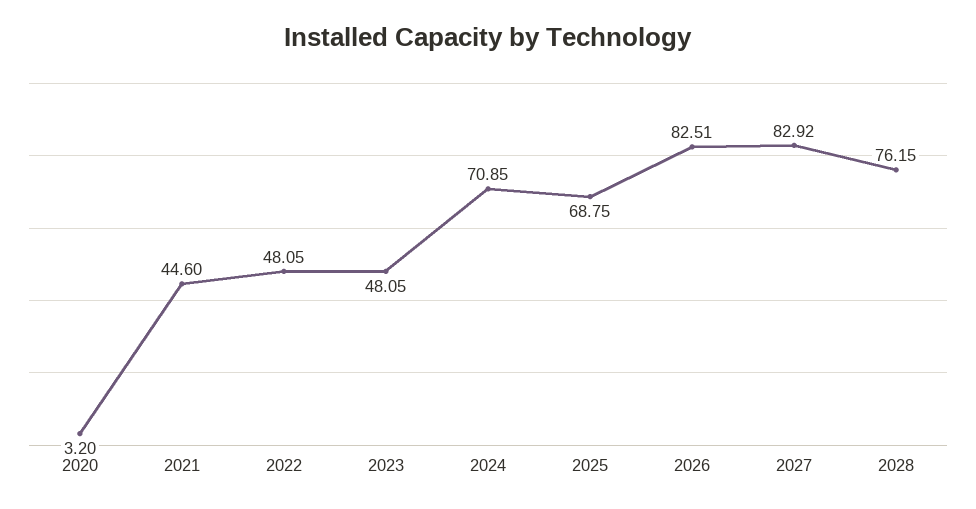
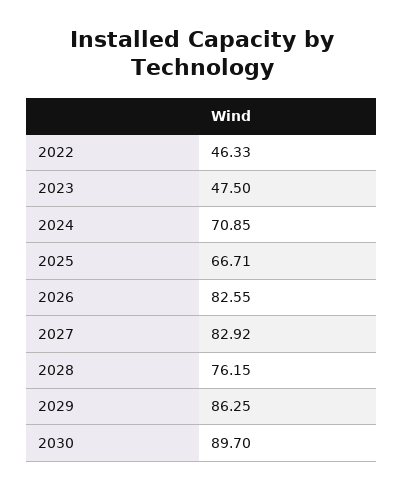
2020: 3.2 -> none
2021: 44.6 -> none
2022: 48.05 -> 46.33
2023: 48.05 -> 47.5
2025: 68.75 -> 66.71
2026: 82.51 -> 82.55
2029: none -> 86.25
2030: none -> 89.7

